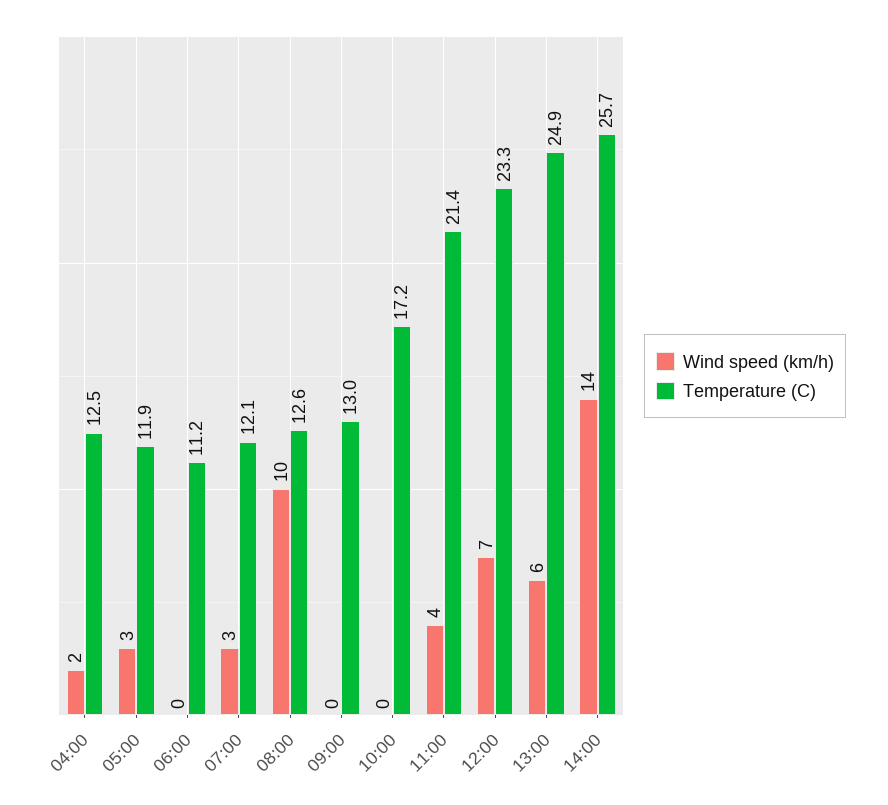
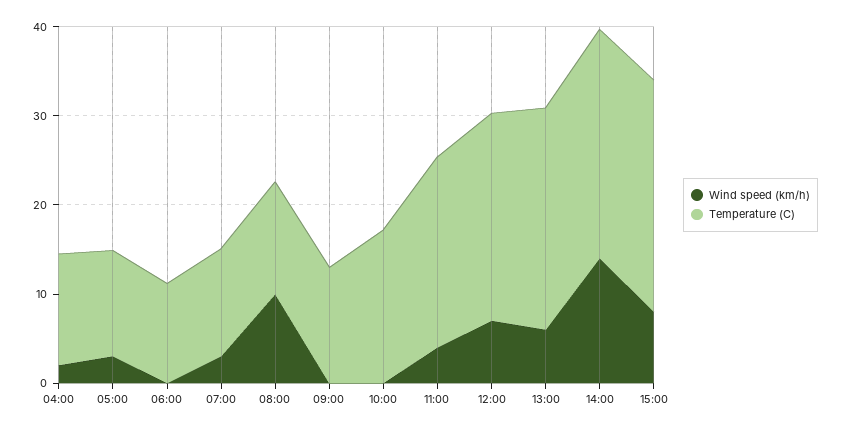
Wind speed (km/h), 15:00: none -> 8
Temperature (C), 15:00: none -> 26

